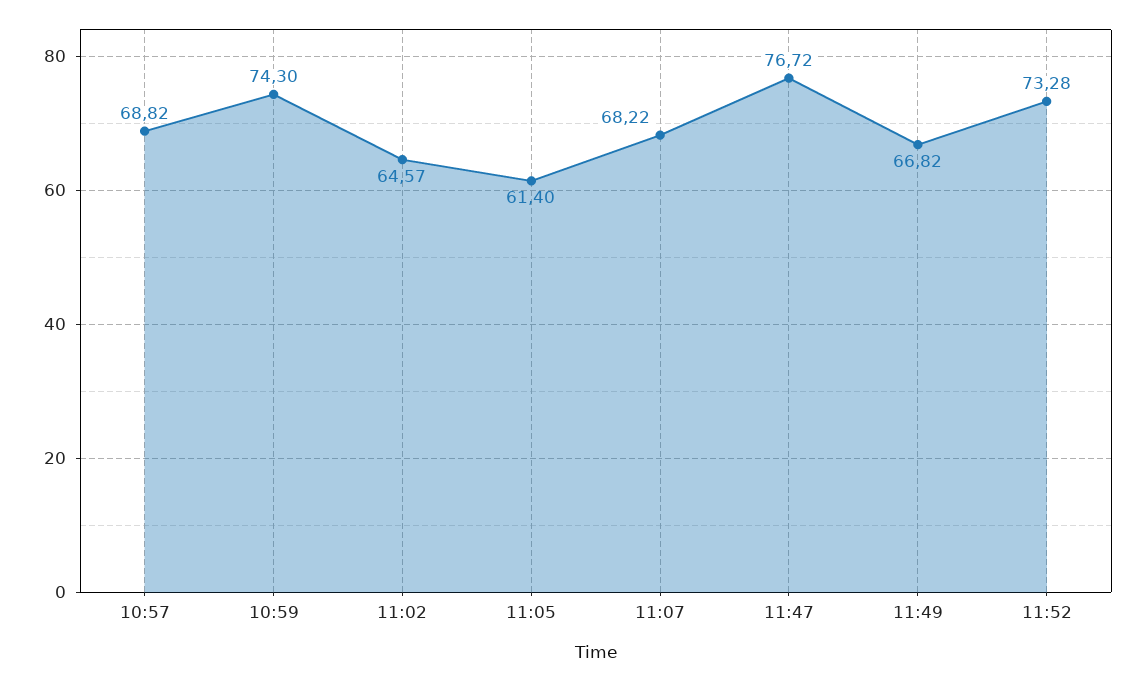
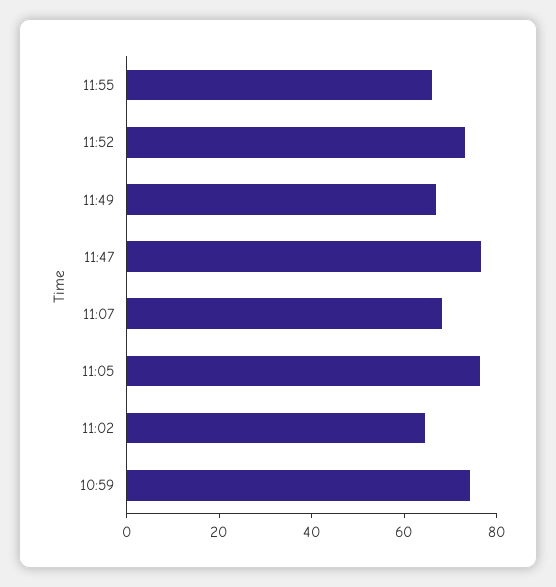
10:57: 68.82 -> none
11:05: 61.4 -> 75
11:55: none -> 65

